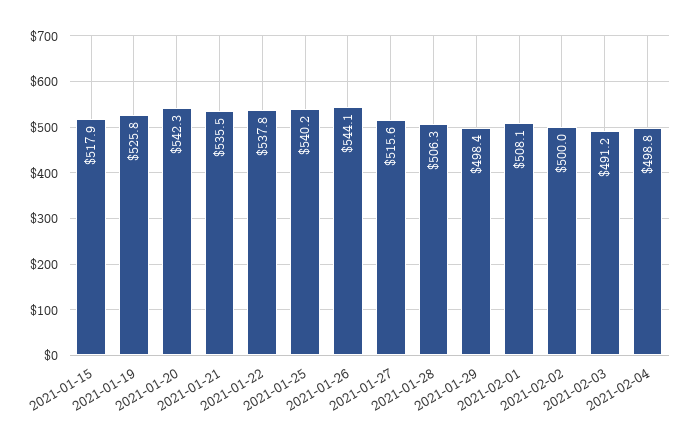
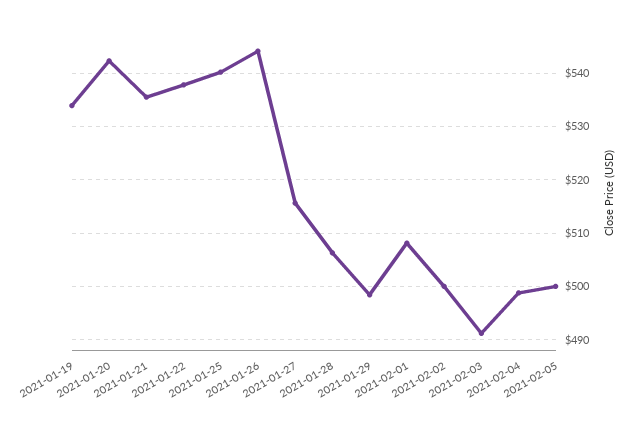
2021-01-15: 517.9 -> none
2021-01-19: 525.8 -> 534
2021-02-05: none -> 500

